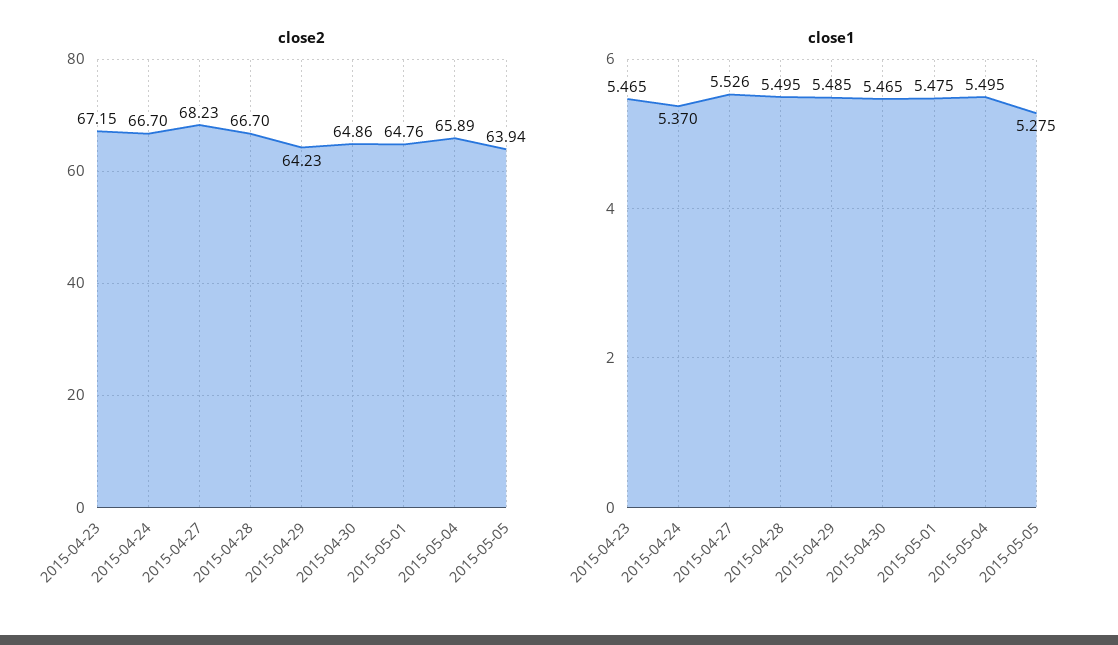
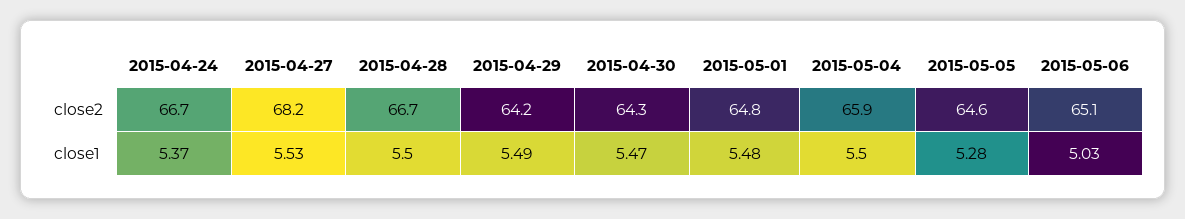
close2, 2015-04-23: 67.15 -> none
close2, 2015-04-30: 64.86 -> 64.3
close2, 2015-05-05: 63.94 -> 64.6
close1, 2015-04-23: 5.465 -> none
close2, 2015-05-06: none -> 65.1
close1, 2015-05-06: none -> 5.03

